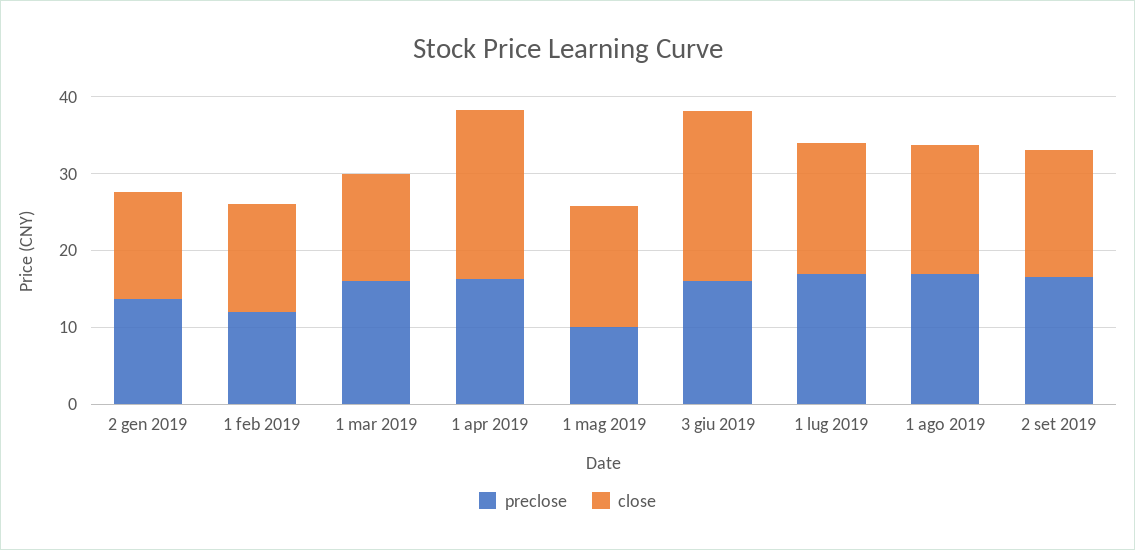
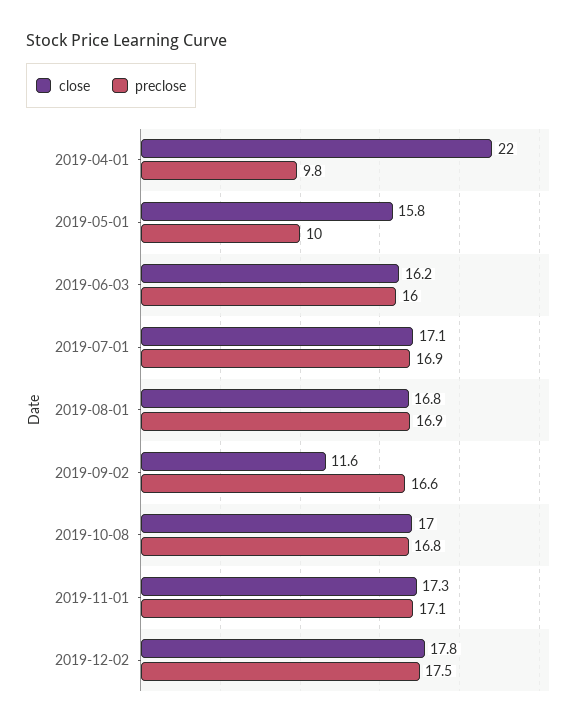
preclose, 2 gen 2019: 14 -> none
close, 2 gen 2019: 14 -> none
preclose, 1 feb 2019: 12 -> none
close, 1 feb 2019: 14 -> none
preclose, 1 mar 2019: 16 -> none
close, 1 mar 2019: 14 -> none
preclose, 1 apr 2019: 16 -> 9.8
close, 3 giu 2019: 22 -> 16.2
close, 2 set 2019: 16 -> 11.6
close, 2019-10-08: none -> 17
preclose, 2019-10-08: none -> 16.8
close, 2019-11-01: none -> 17.3
preclose, 2019-11-01: none -> 17.1
close, 2019-12-02: none -> 17.8
preclose, 2019-12-02: none -> 17.5

